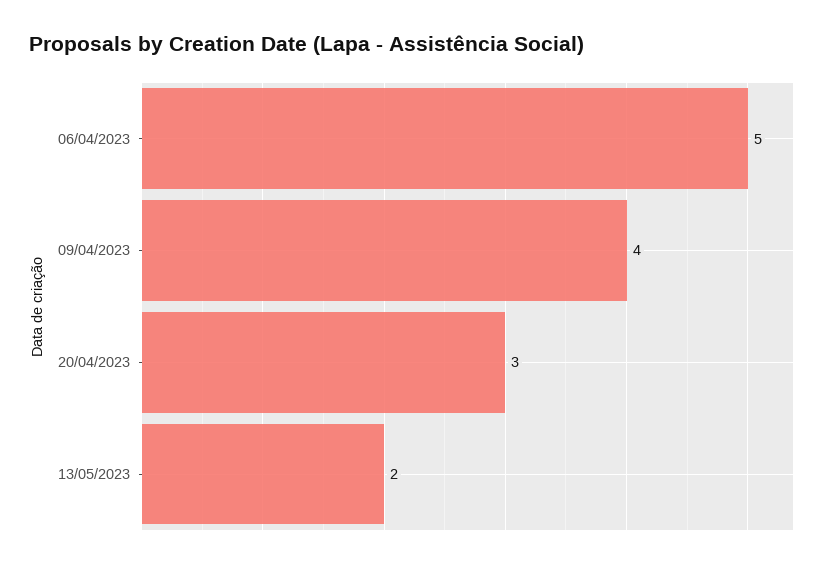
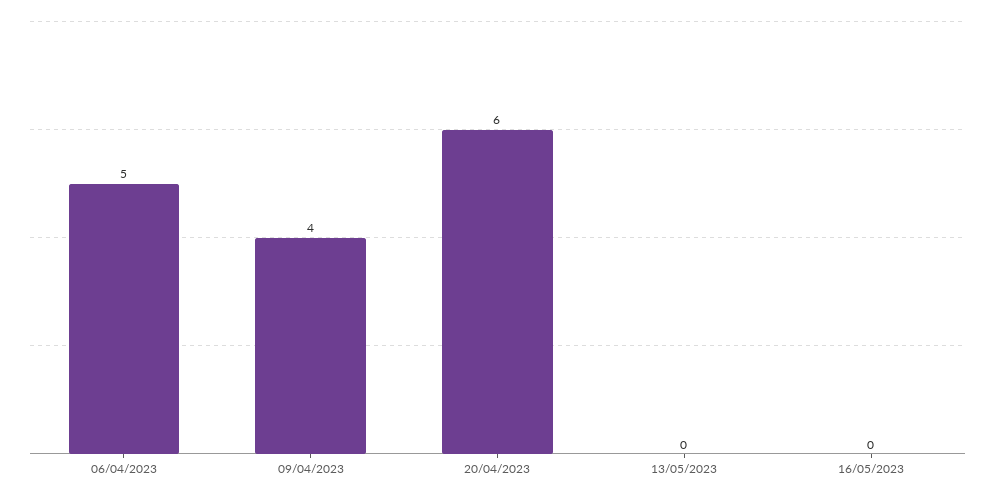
20/04/2023: 3 -> 6
13/05/2023: 2 -> 0
16/05/2023: none -> 0

